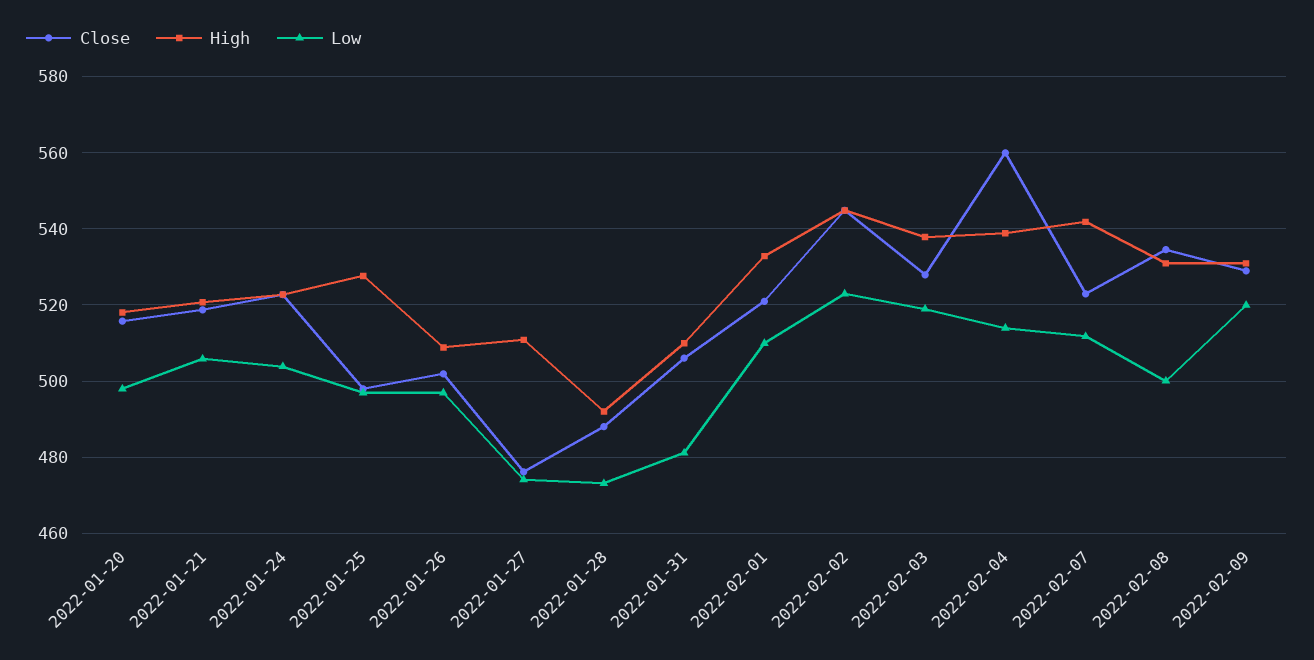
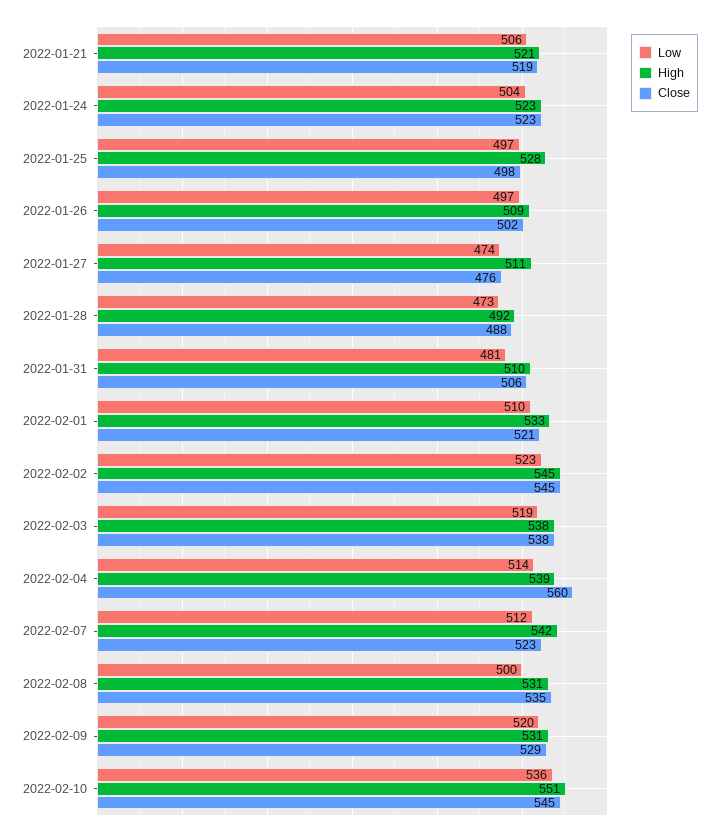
Close, 2022-01-20: 516 -> none
High, 2022-01-20: 518 -> none
Low, 2022-01-20: 498 -> none
Close, 2022-02-03: 528 -> 538
Low, 2022-02-10: none -> 536
High, 2022-02-10: none -> 551
Close, 2022-02-10: none -> 545

